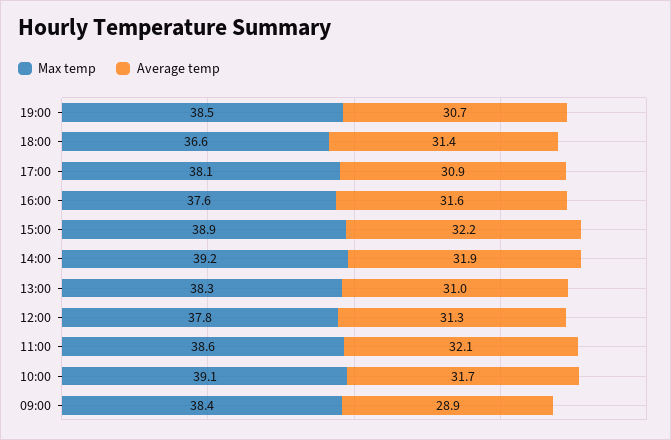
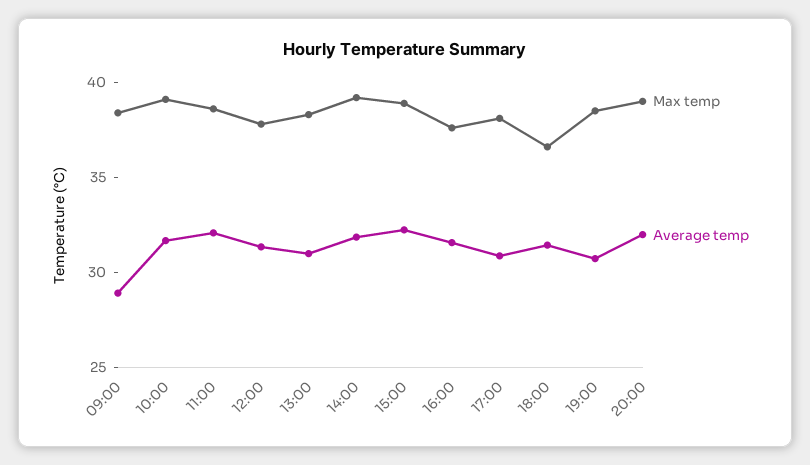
Max temp, 20:00: none -> 39
Average temp, 20:00: none -> 32

